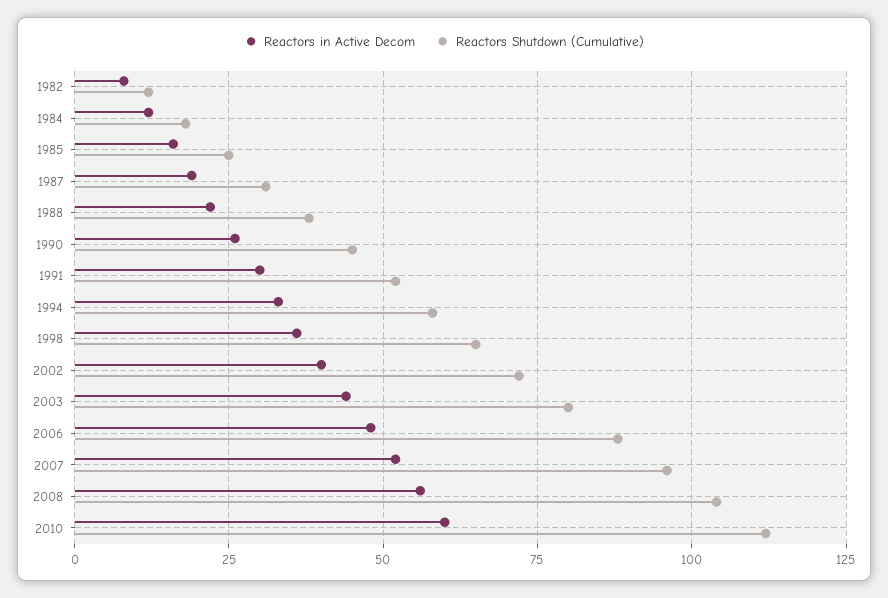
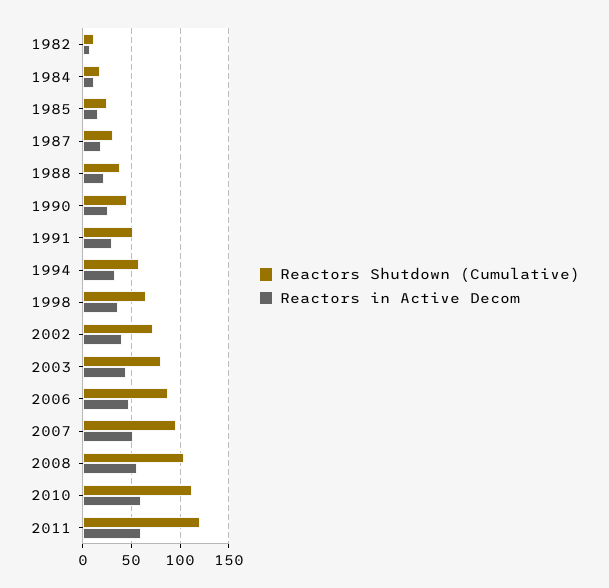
Reactors Shutdown (Cumulative), 2011: none -> 120
Reactors in Active Decom, 2011: none -> 60

